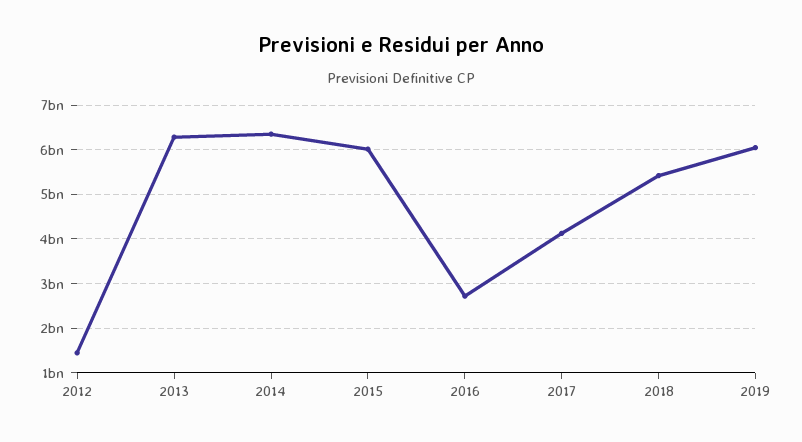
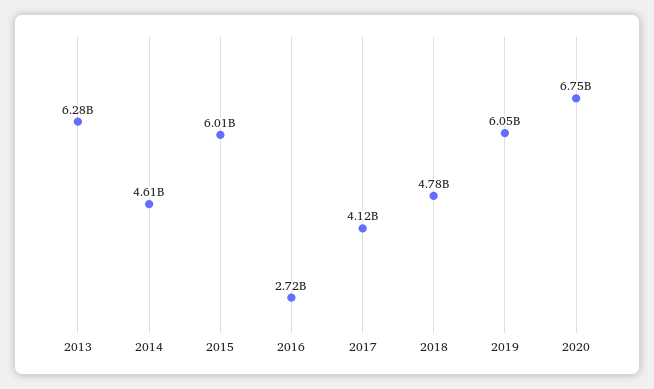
2012: 1400000000 -> none
2014: 6400000000 -> 4610000000
2018: 5400000000 -> 4780000000
2020: none -> 6750000000

